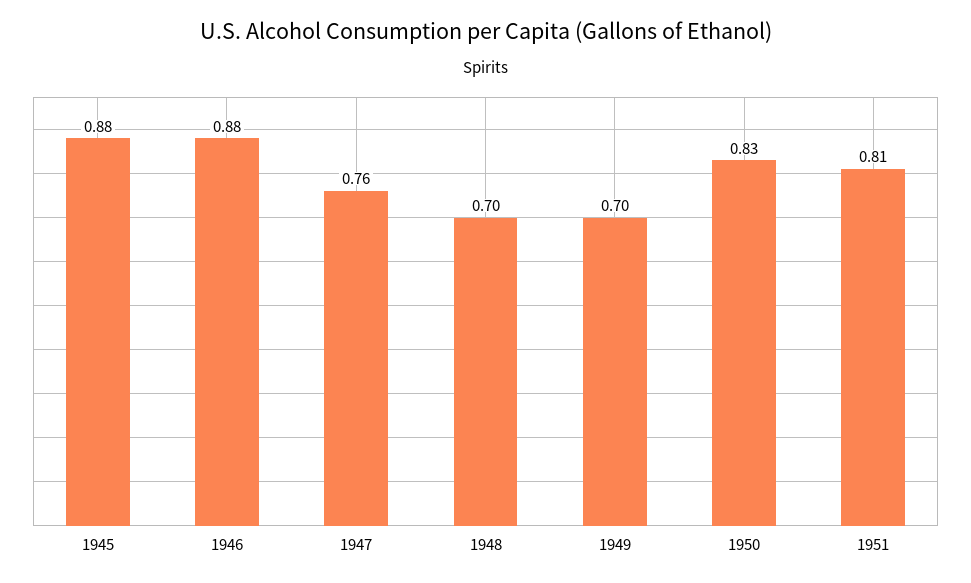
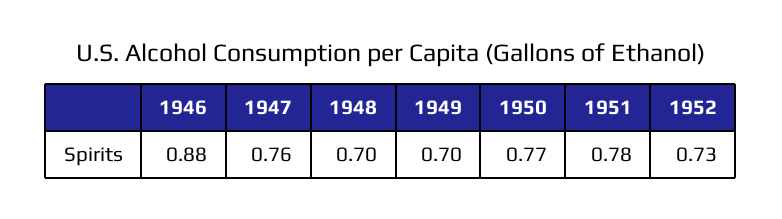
1945: 0.88 -> none
1950: 0.83 -> 0.77
1951: 0.81 -> 0.78
1952: none -> 0.73

